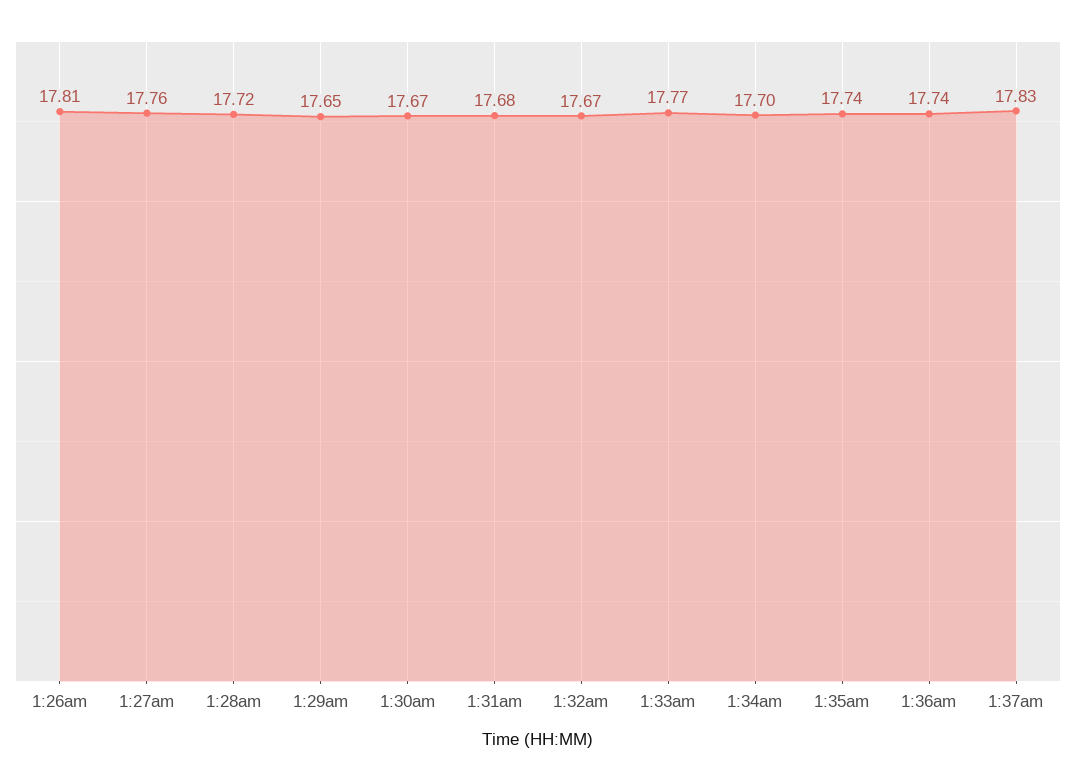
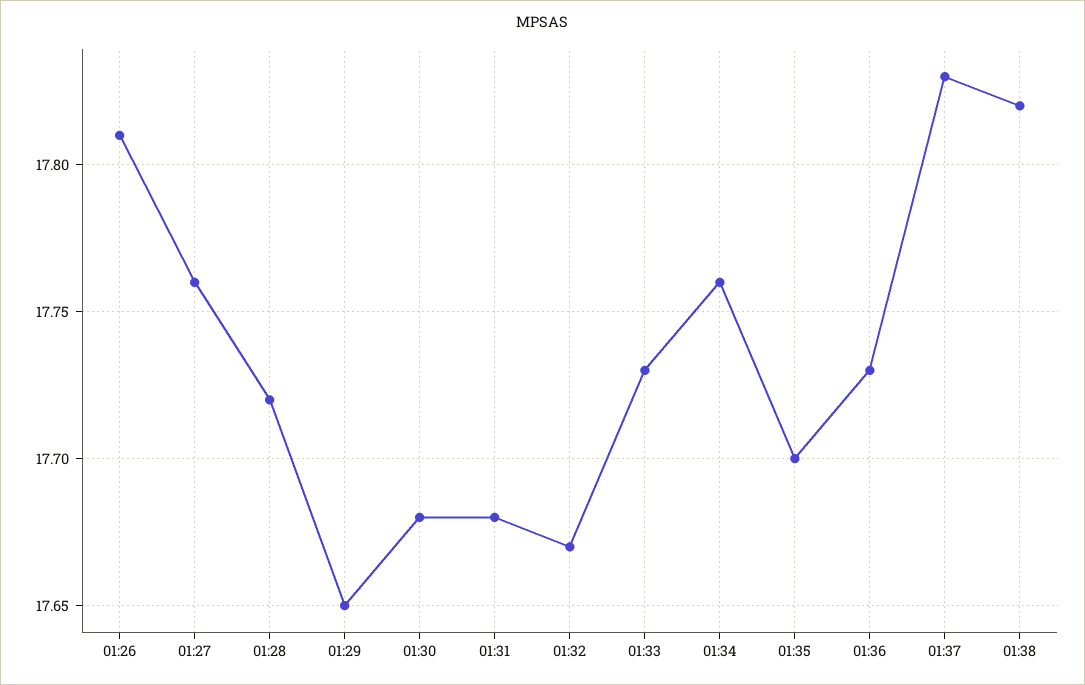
1:30am: 17.67 -> 17.68
1:33am: 17.77 -> 17.73
1:34am: 17.7 -> 17.76
1:35am: 17.74 -> 17.7
1:36am: 17.74 -> 17.73
01:38: none -> 17.82

